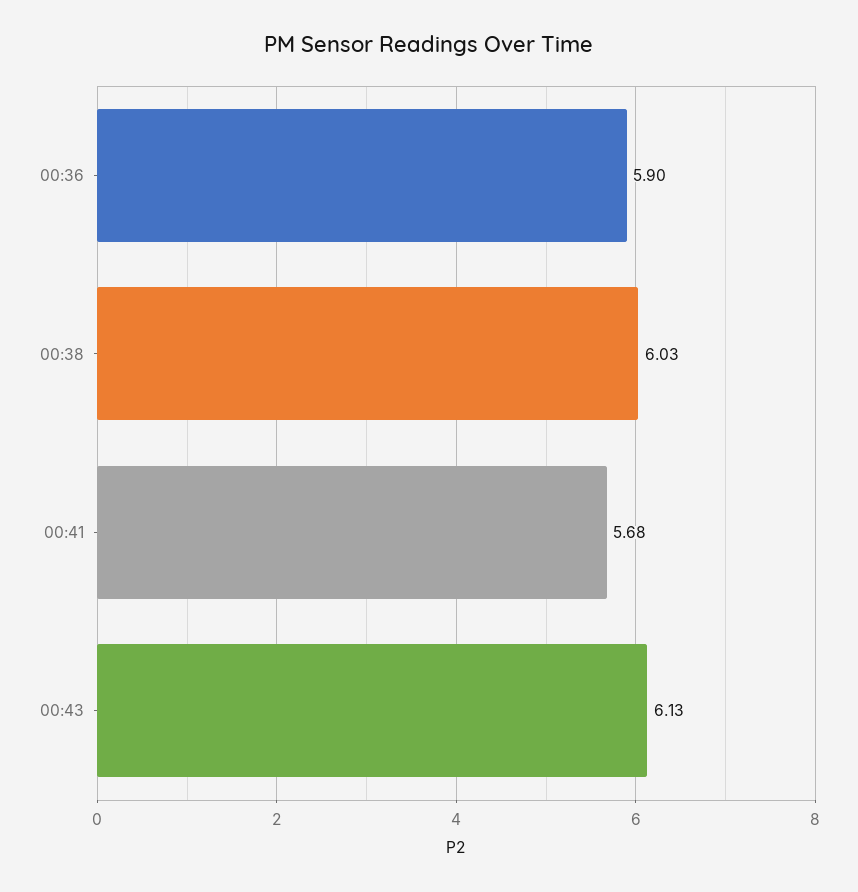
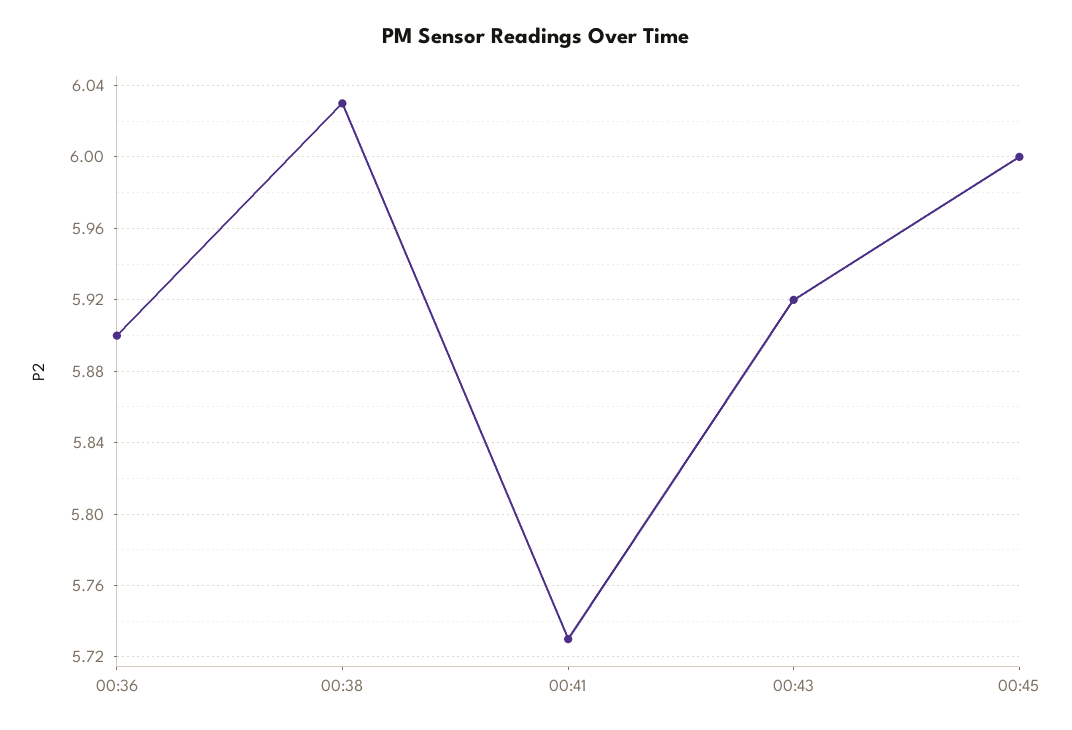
00:41: 5.68 -> 5.73
00:43: 6.13 -> 5.92
00:45: none -> 6

